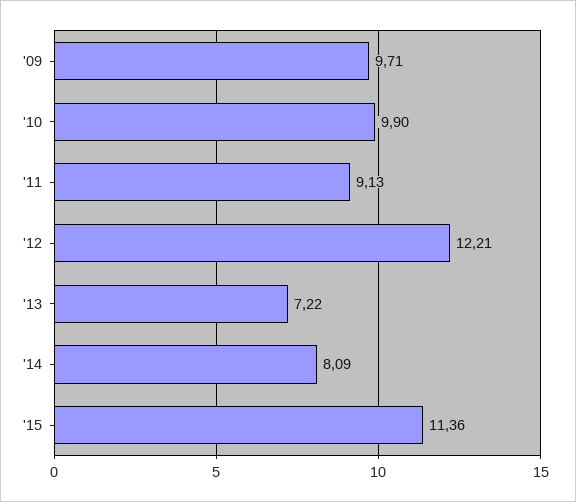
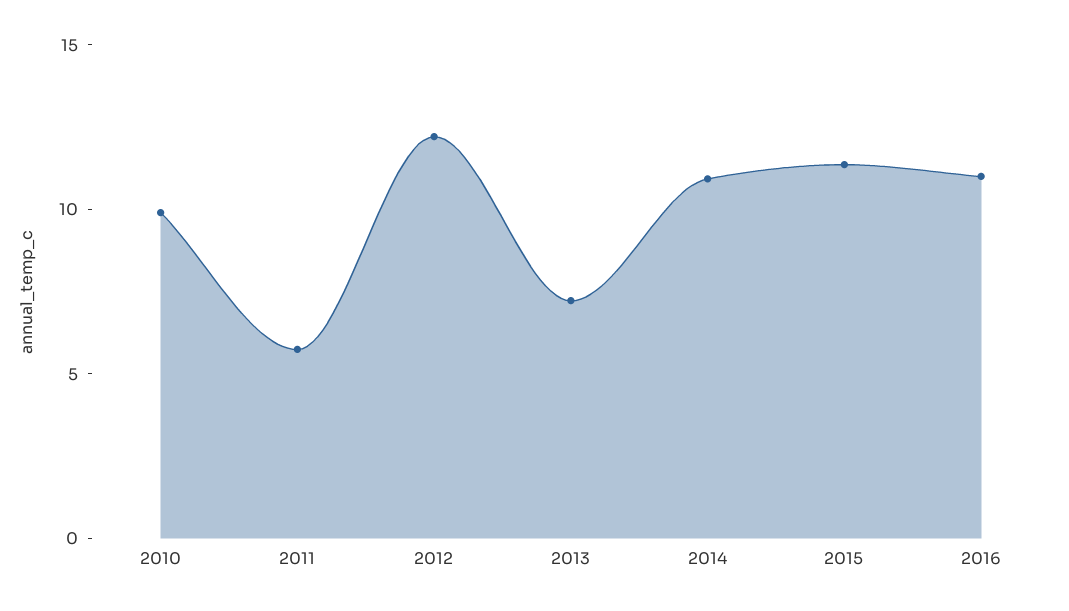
'09: 9.71 -> none
'11: 9.13 -> 6
'14: 8.09 -> 11
2016: none -> 11

